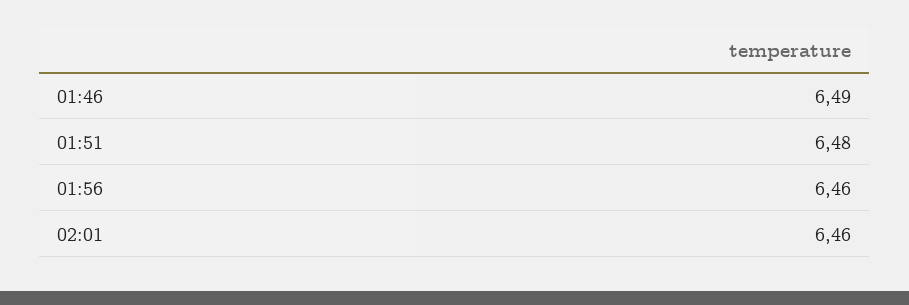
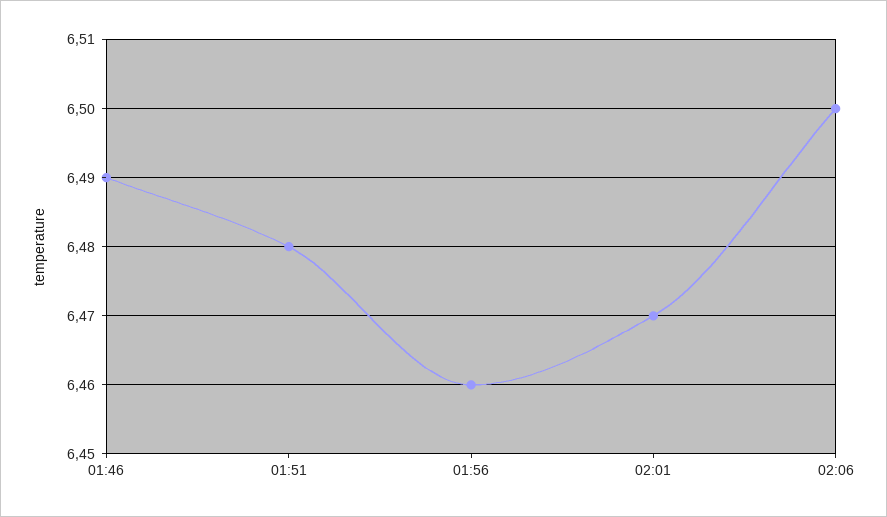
02:01: 6.46 -> 6.47
02:06: none -> 6.5

